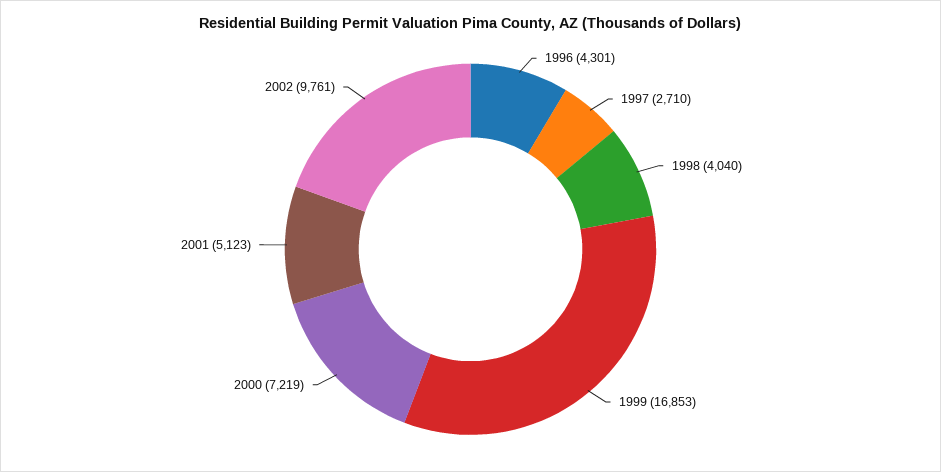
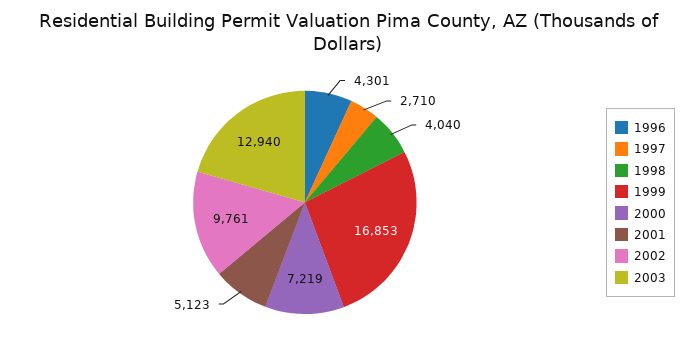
2003: none -> 12940

